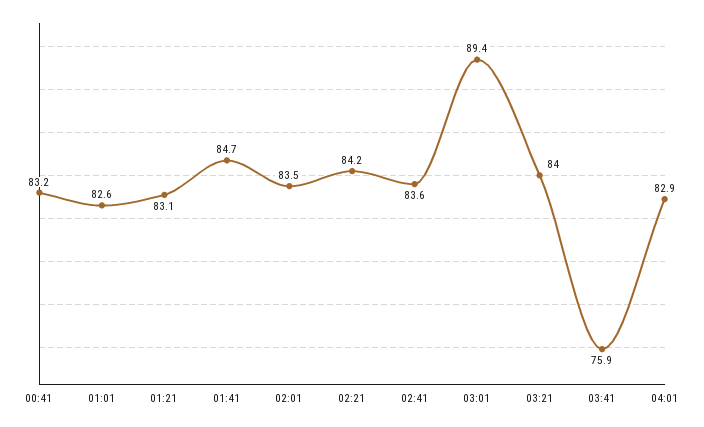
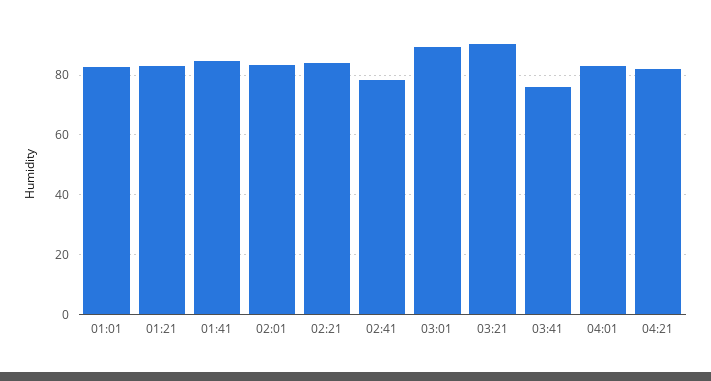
00:41: 83.2 -> none
02:41: 83.6 -> 77.5
03:21: 84 -> 90
04:21: none -> 82.5

